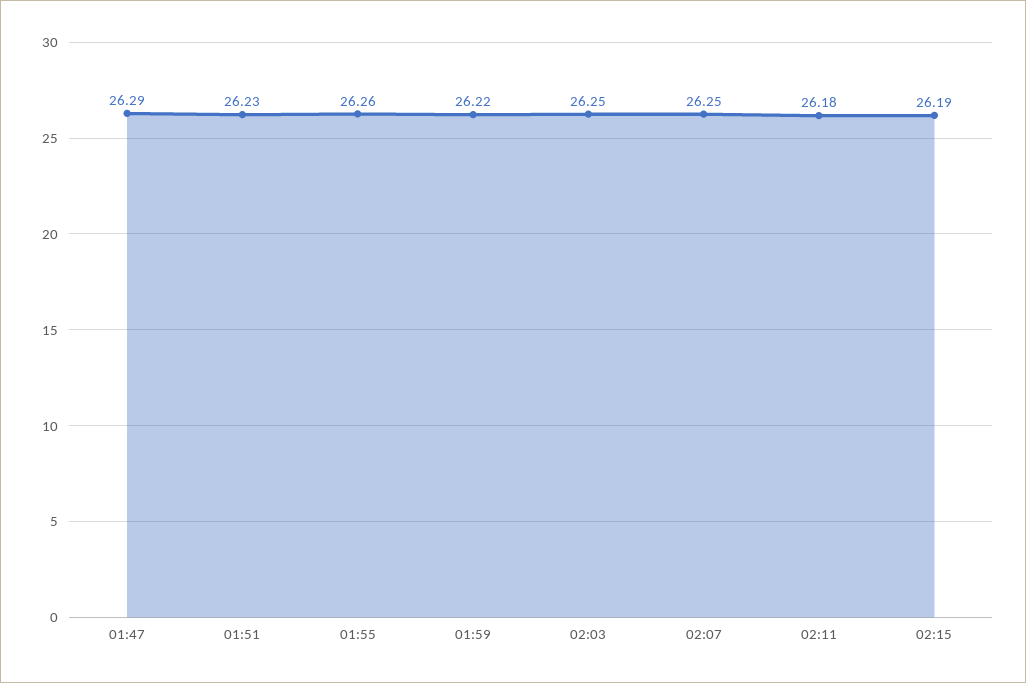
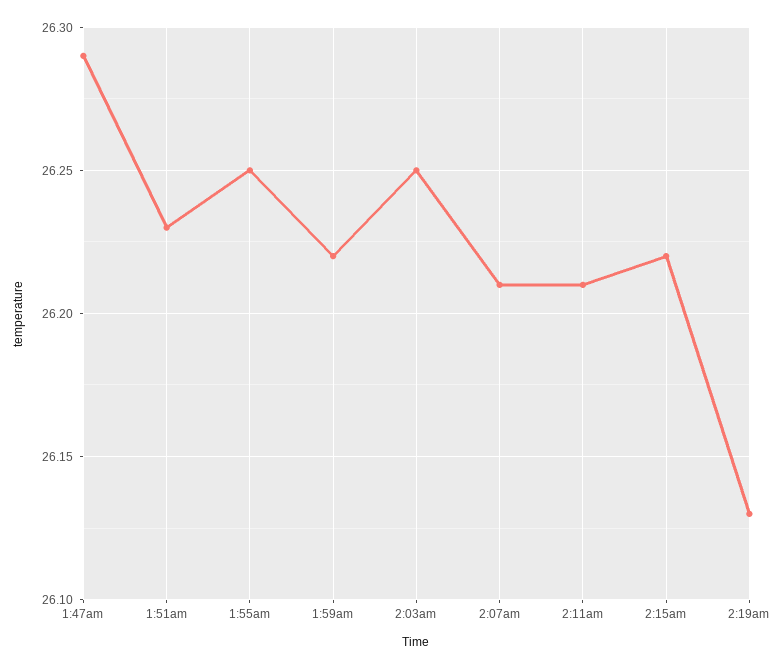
01:55: 26.26 -> 26.25
02:07: 26.25 -> 26.21
02:11: 26.18 -> 26.21
02:15: 26.19 -> 26.22
2:19am: none -> 26.13

